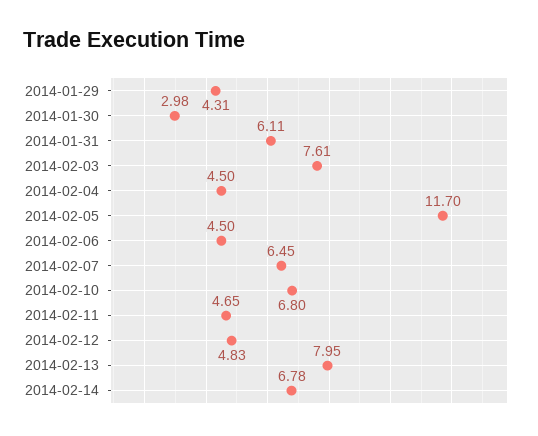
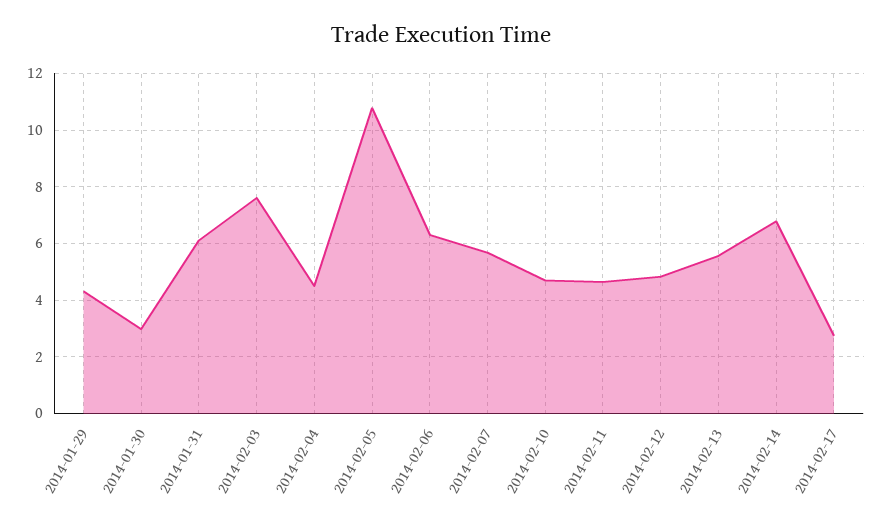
2014-02-05: 11.7 -> 10.75
2014-02-06: 4.5 -> 6.25
2014-02-07: 6.45 -> 5.75
2014-02-10: 6.8 -> 4.75
2014-02-13: 7.95 -> 5.5
2014-02-17: none -> 2.75

